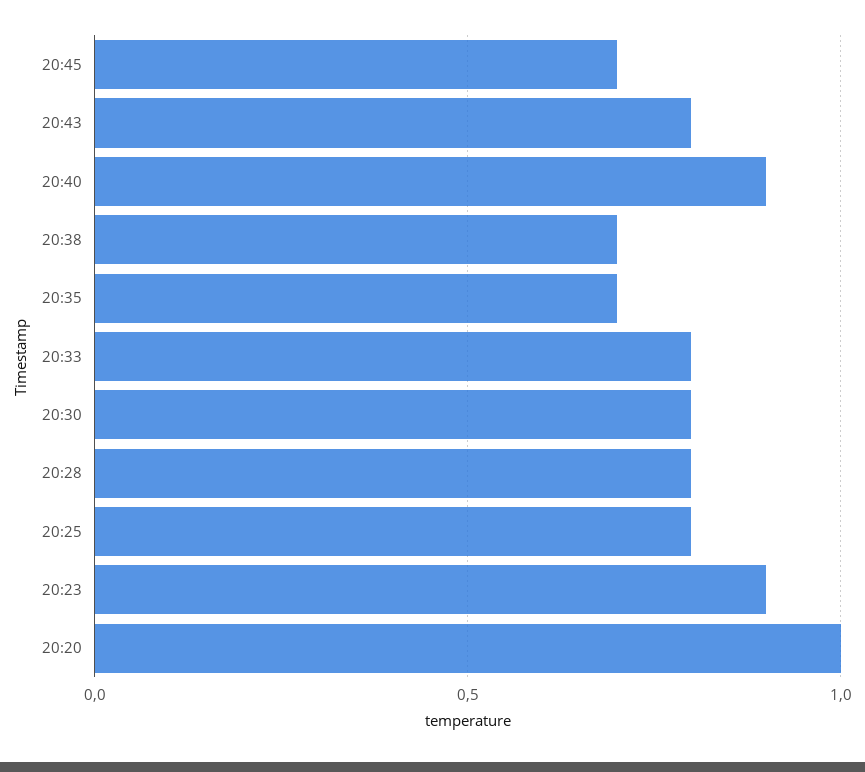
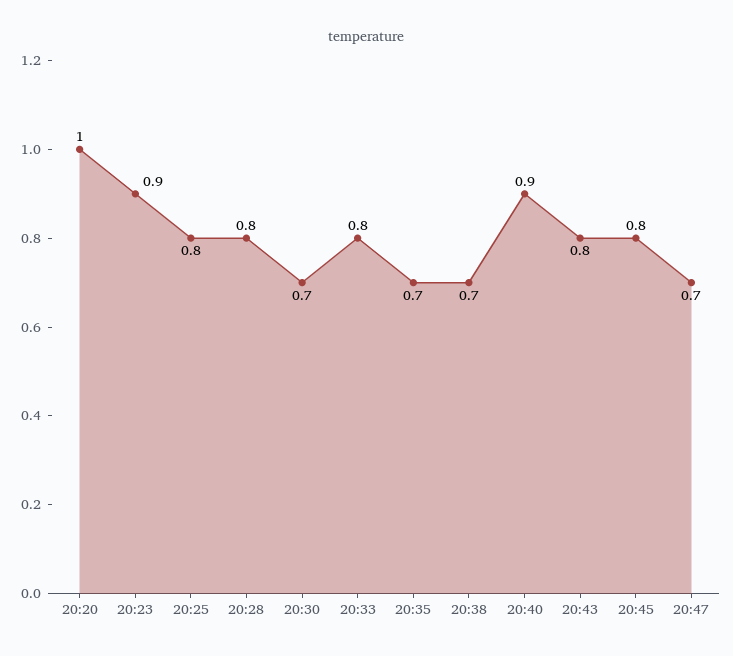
20:45: 0.7 -> 0.8
20:30: 0.8 -> 0.7
20:47: none -> 0.7

